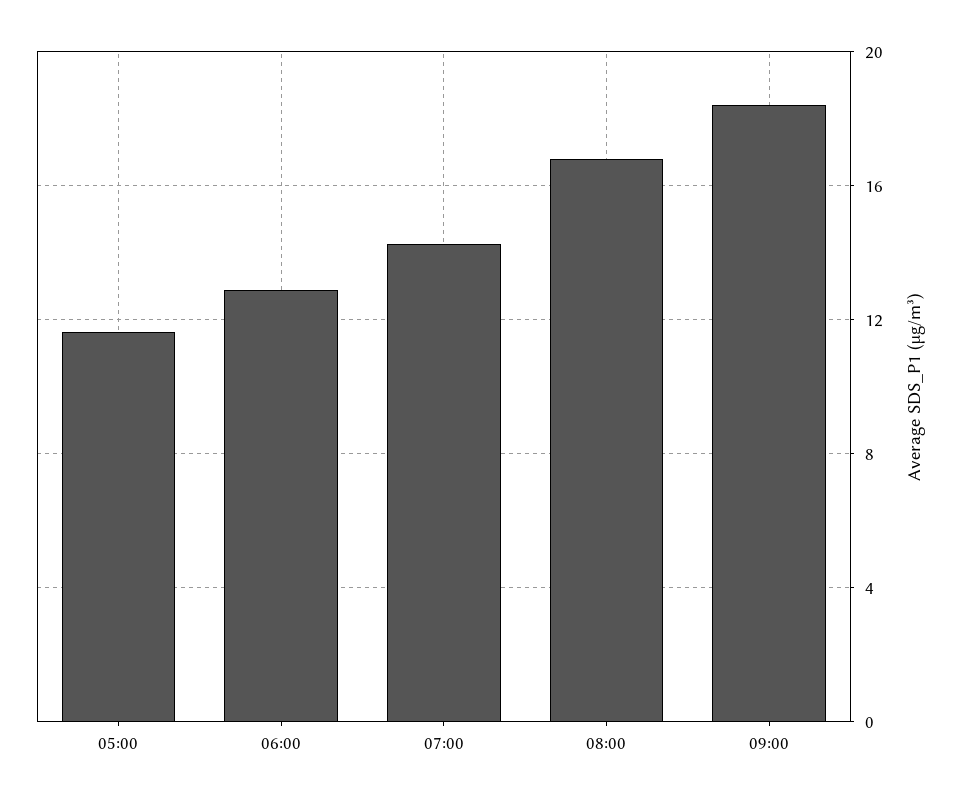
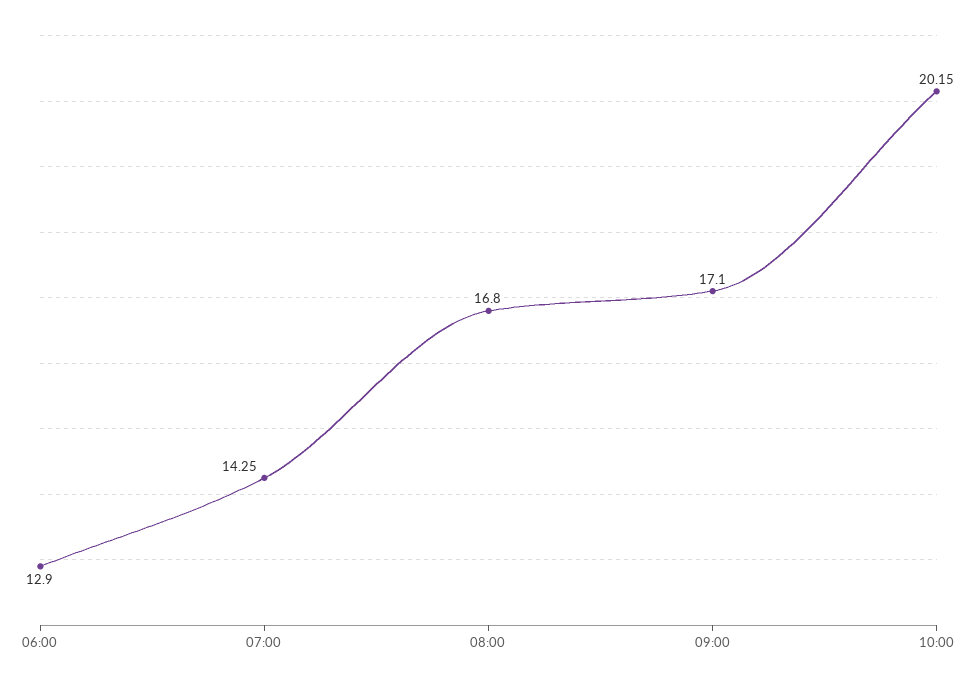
05:00: 11.5 -> none
09:00: 18.5 -> 17.1
10:00: none -> 20.15

